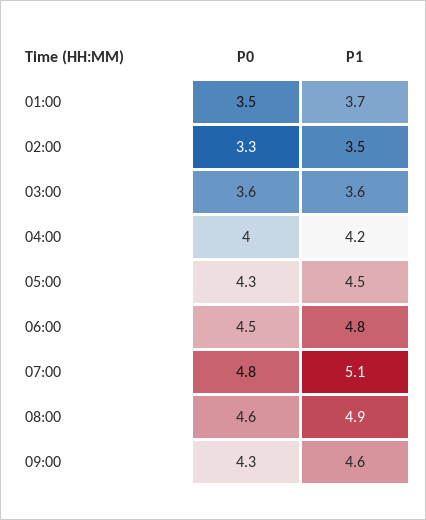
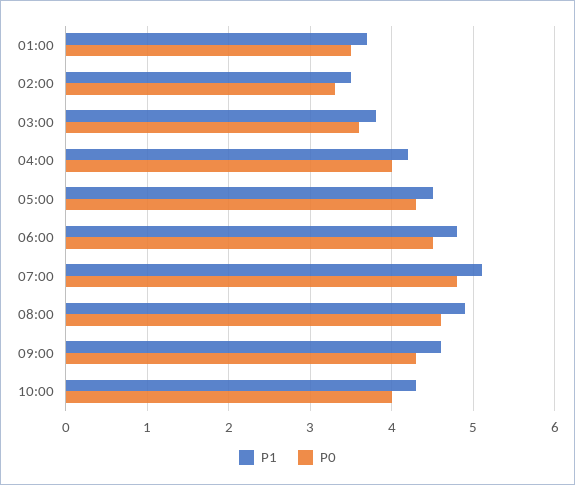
P1, 03:00: 3.6 -> 3.8
P1, 10:00: none -> 4.3
P0, 10:00: none -> 4

